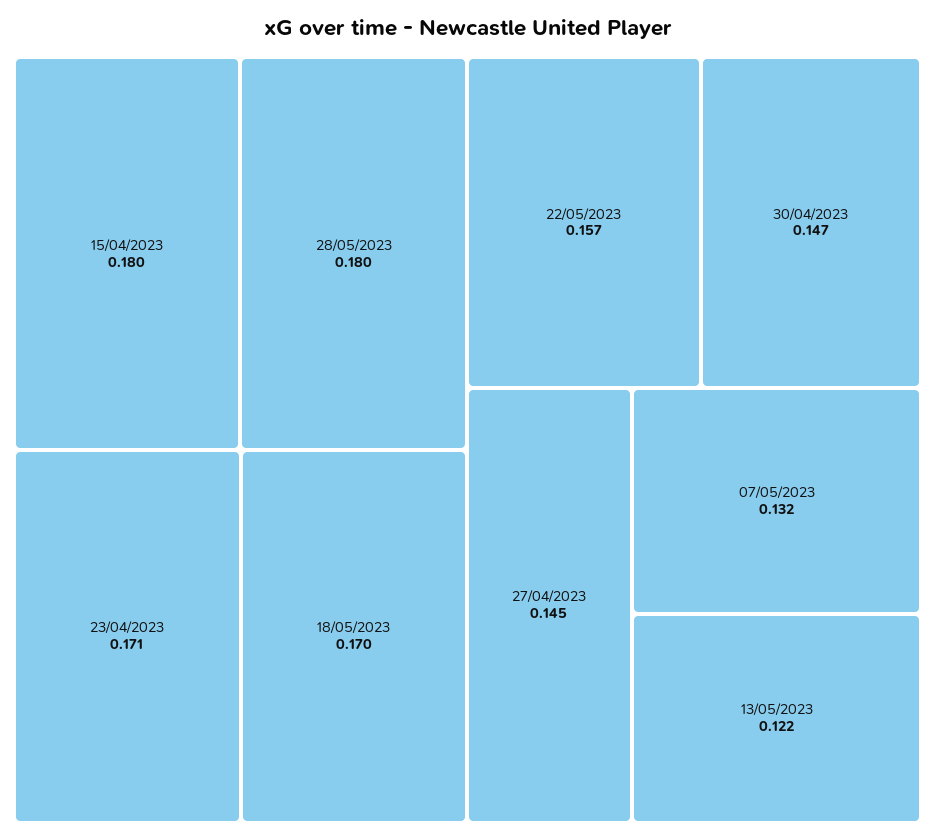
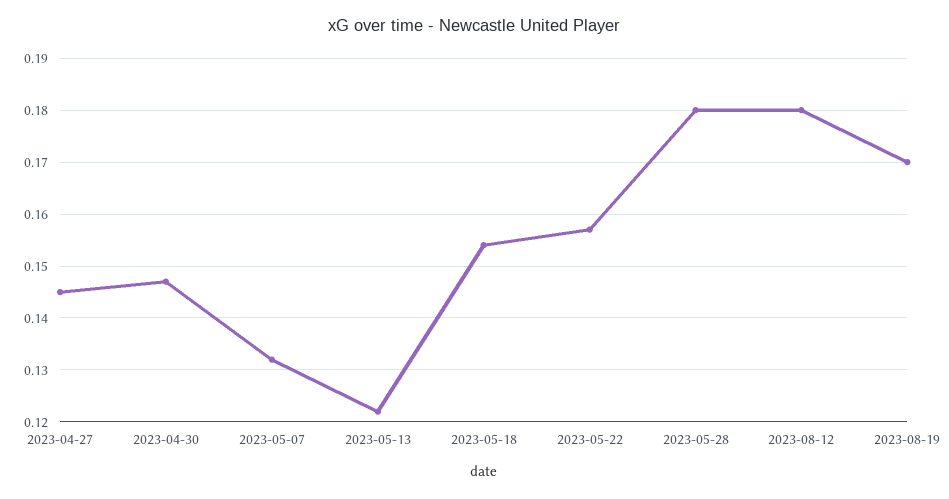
15/04/2023: 0.18 -> none
23/04/2023: 0.171 -> none
18/05/2023: 0.17 -> 0.155
2023-08-12: none -> 0.18
2023-08-19: none -> 0.17

